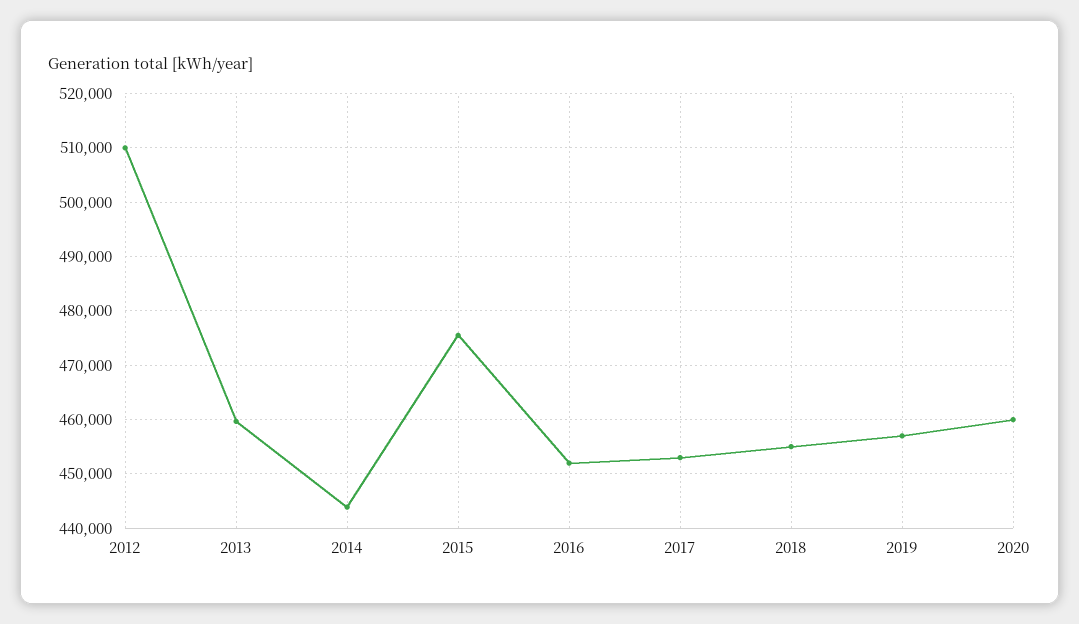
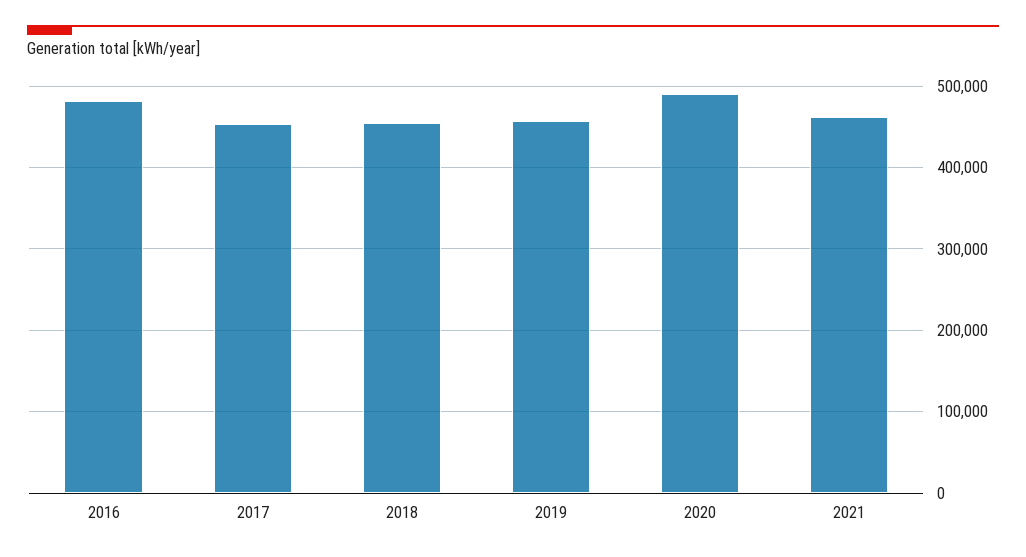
2012: 510000 -> none
2013: 460000 -> none
2014: 444000 -> none
2015: 476000 -> none
2016: 452000 -> 480000
2020: 460000 -> 490000
2021: none -> 460000

